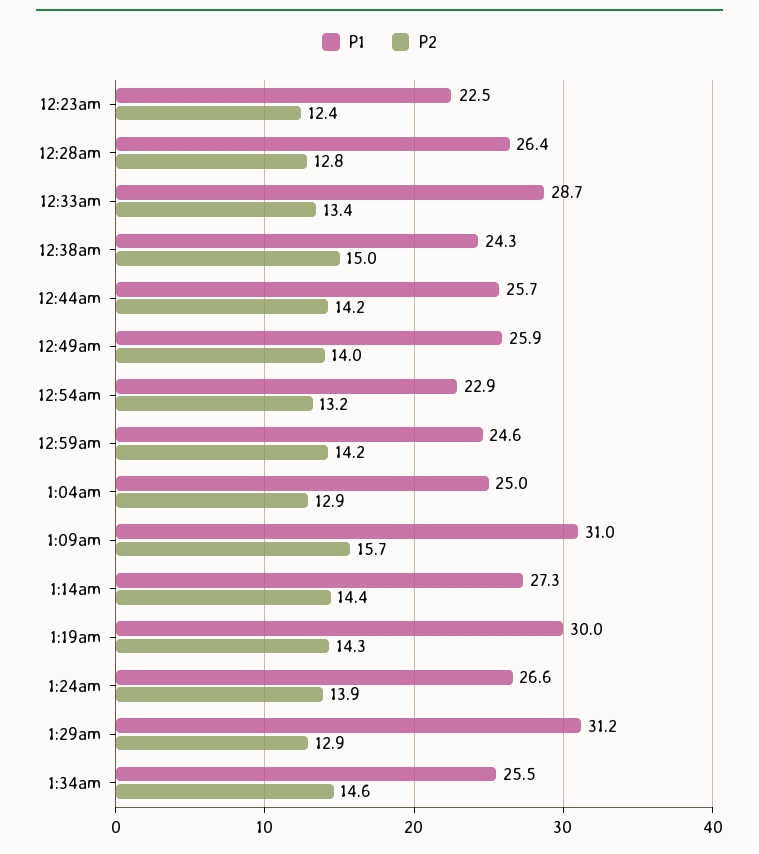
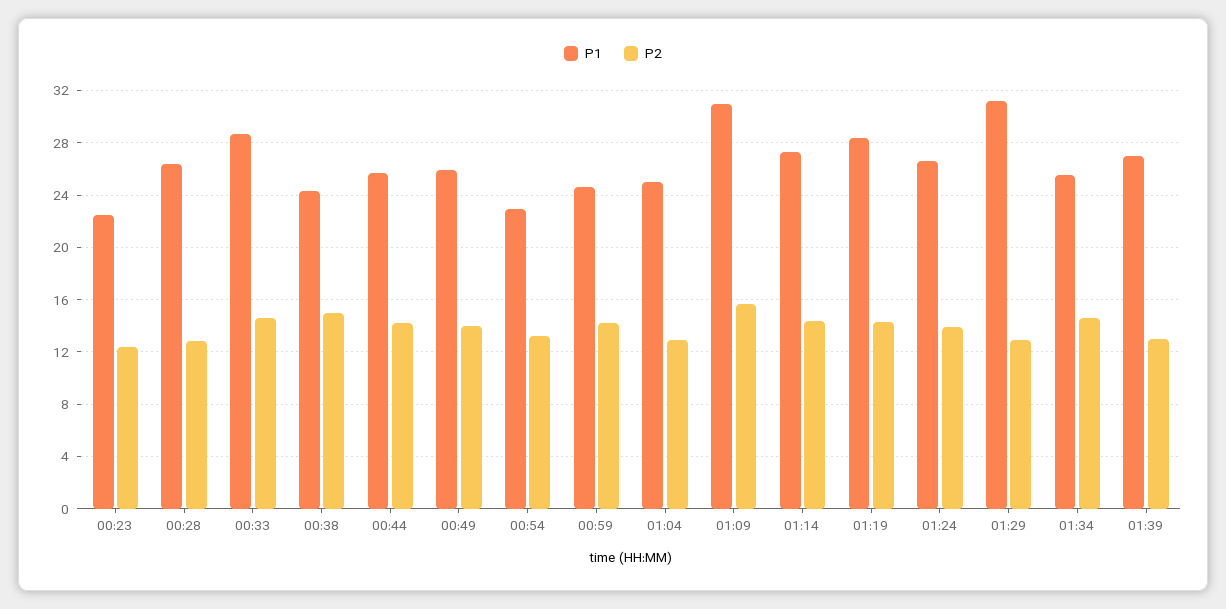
P2, 12:33am: 13.4 -> 14.5
P1, 1:19am: 30 -> 28.5
P1, 01:39: none -> 27
P2, 01:39: none -> 13

